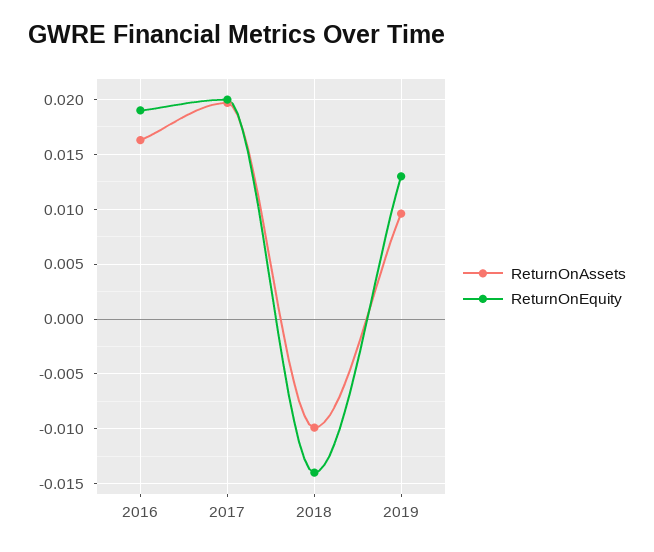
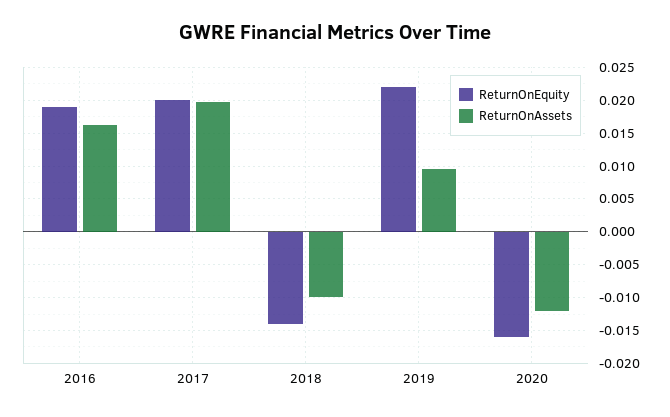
ReturnOnEquity, 2019: 0.013 -> 0.022
ReturnOnEquity, 2020: none -> -0.016
ReturnOnAssets, 2020: none -> -0.012

